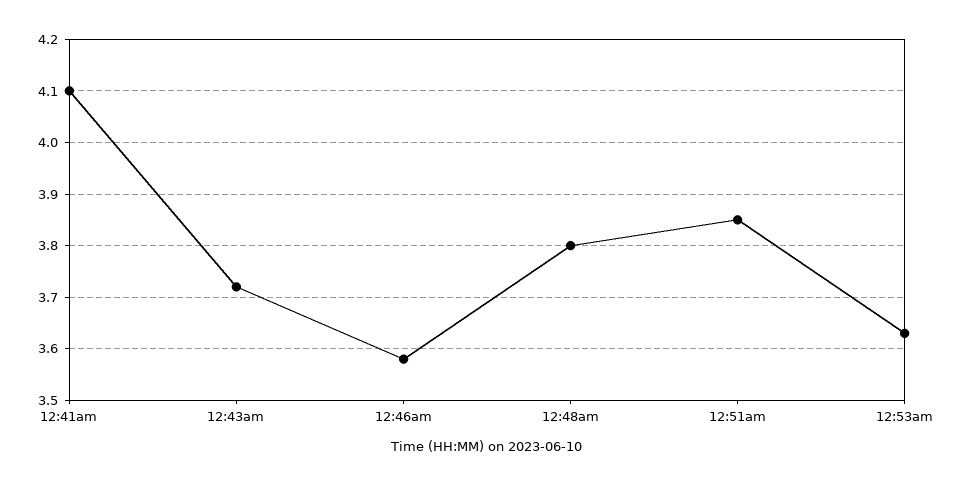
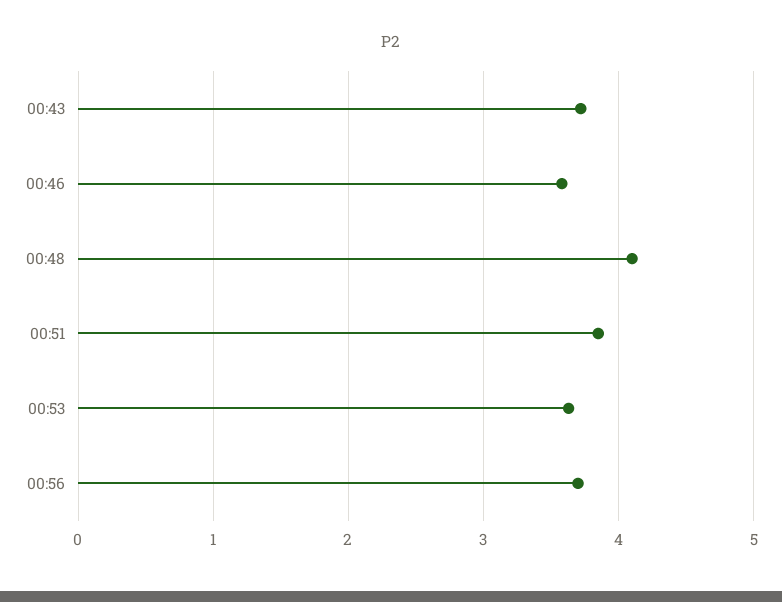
12:41am: 4.1 -> none
12:48am: 3.8 -> 4.1
00:56: none -> 3.7

